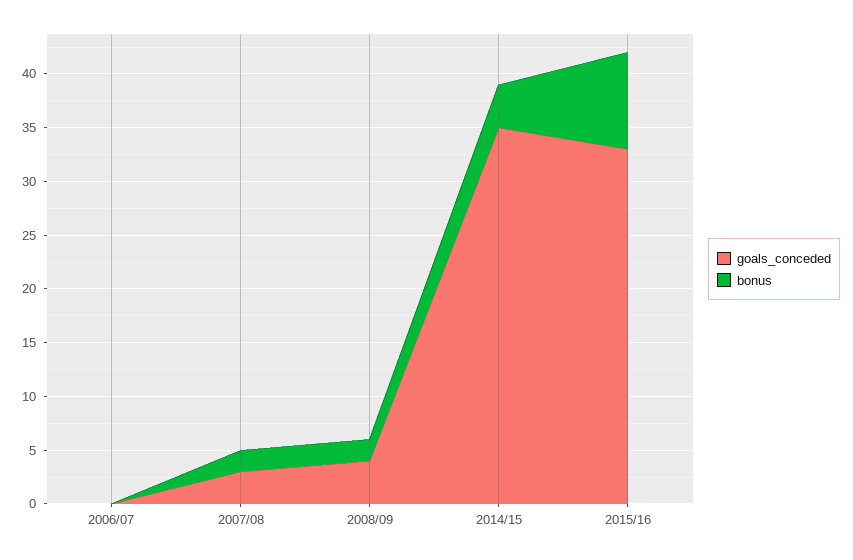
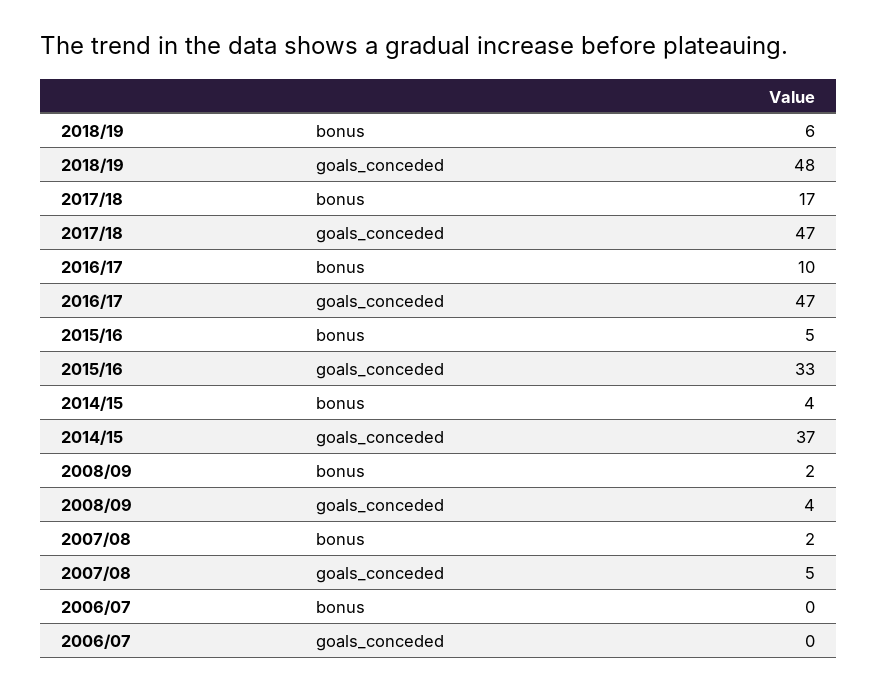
goals_conceded, 2007/08: 3 -> 5
goals_conceded, 2014/15: 35 -> 37
bonus, 2015/16: 9 -> 5
bonus, 2018/19: none -> 6
goals_conceded, 2018/19: none -> 48
bonus, 2017/18: none -> 17
goals_conceded, 2017/18: none -> 47
bonus, 2016/17: none -> 10
goals_conceded, 2016/17: none -> 47

